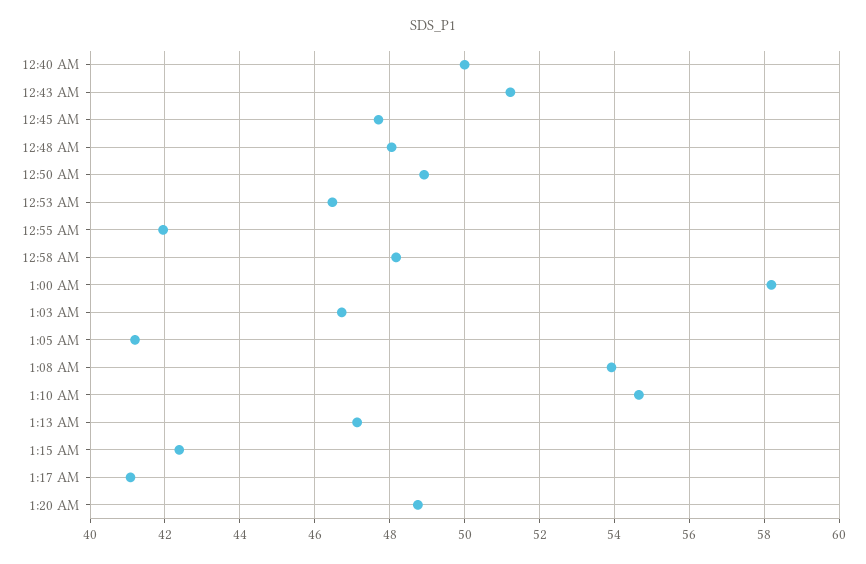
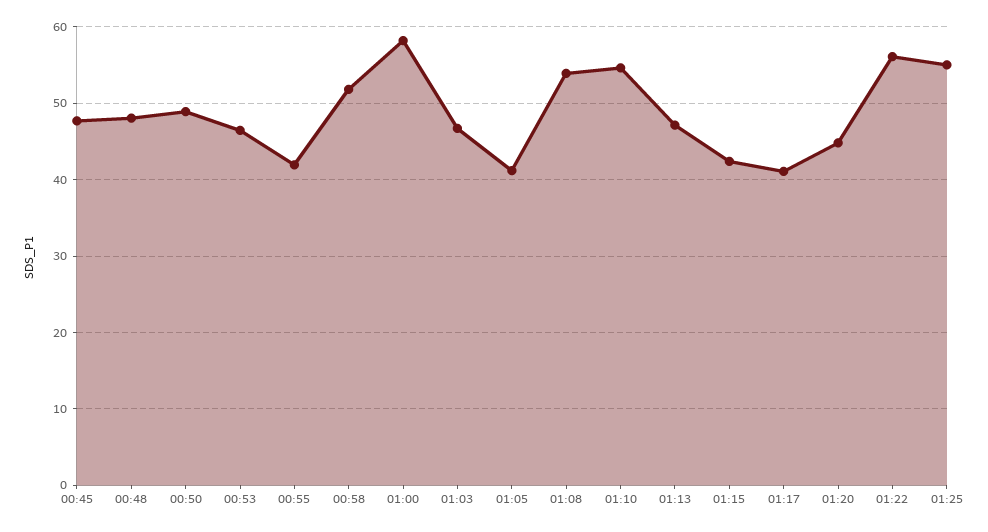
12:40 AM: 50 -> none
12:43 AM: 51.2 -> none
12:58 AM: 48.2 -> 52
1:20 AM: 48.8 -> 45
01:22: none -> 56
01:25: none -> 55

